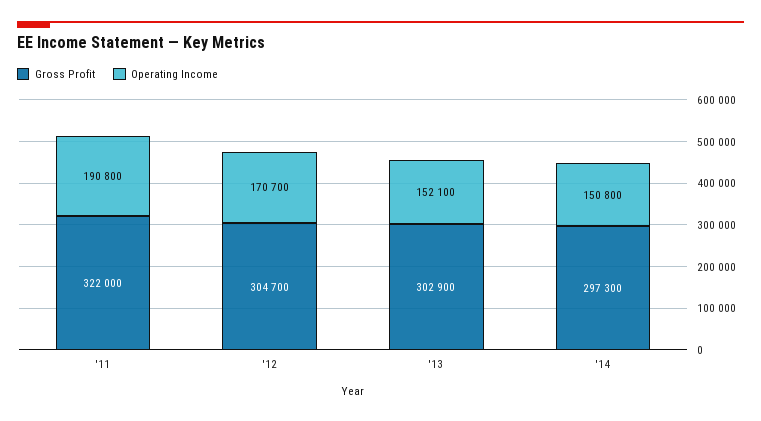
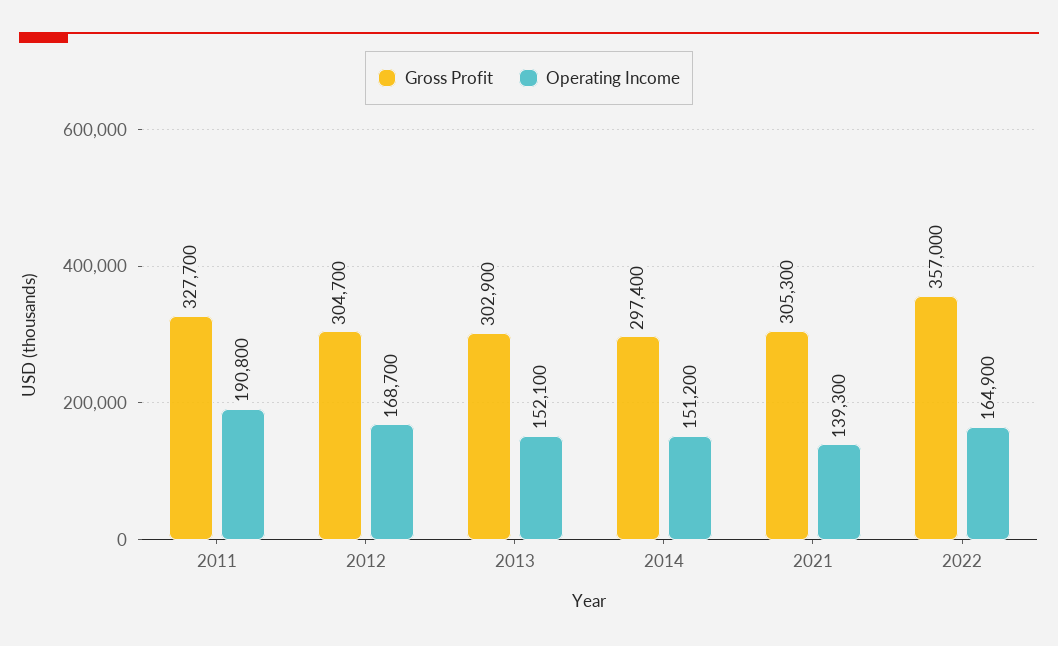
Gross Profit, '11: 322000 -> 327700
Operating Income, '12: 170700 -> 168700
Gross Profit, '14: 297300 -> 297400
Operating Income, '14: 150800 -> 151200
Gross Profit, 2021: none -> 305300
Operating Income, 2021: none -> 139300
Gross Profit, 2022: none -> 357000
Operating Income, 2022: none -> 164900

